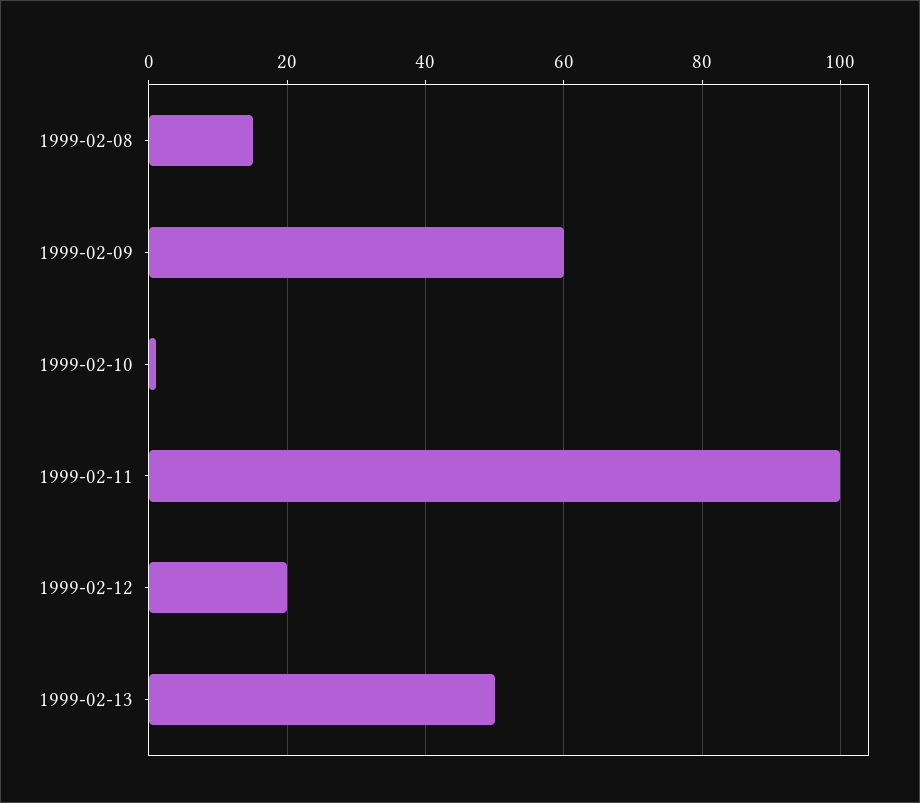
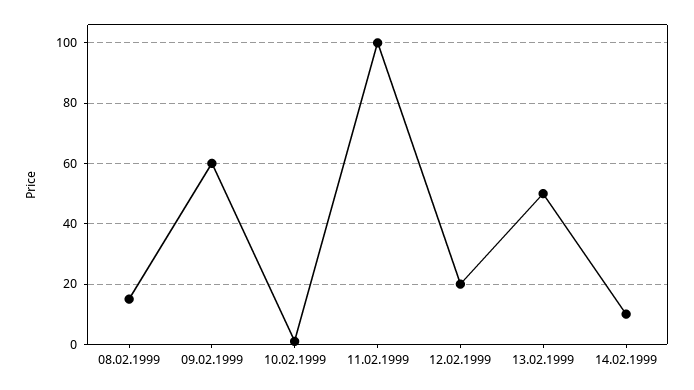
14.02.1999: none -> 10

